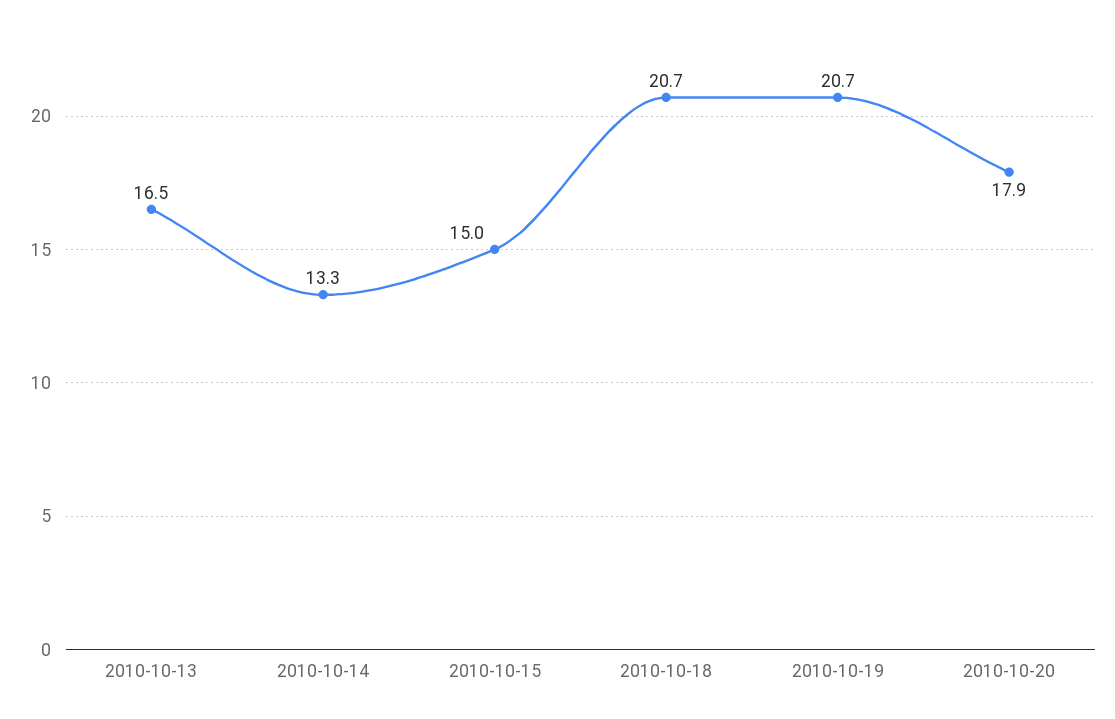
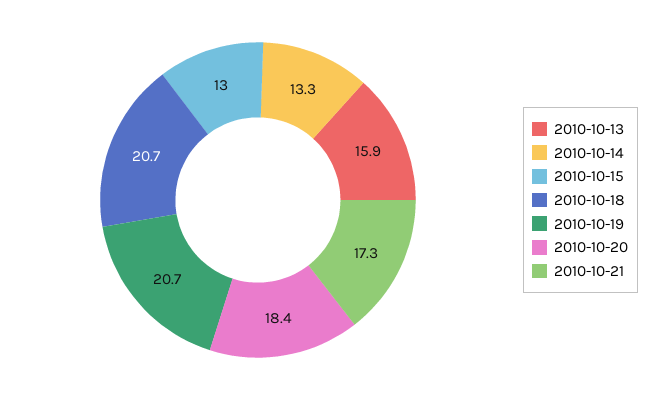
2010-10-13: 16.5 -> 15.9
2010-10-15: 15 -> 13
2010-10-20: 17.9 -> 18.4
2010-10-21: none -> 17.3

